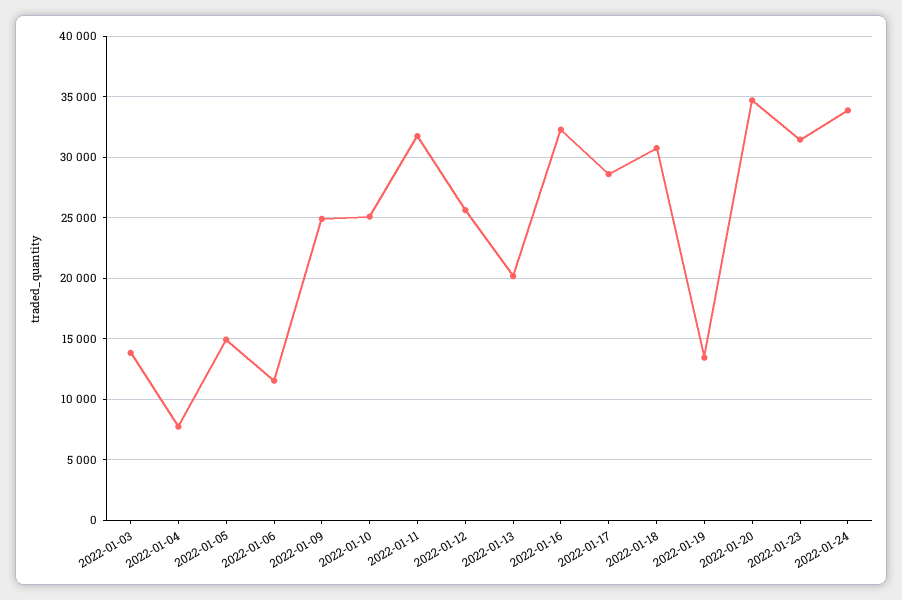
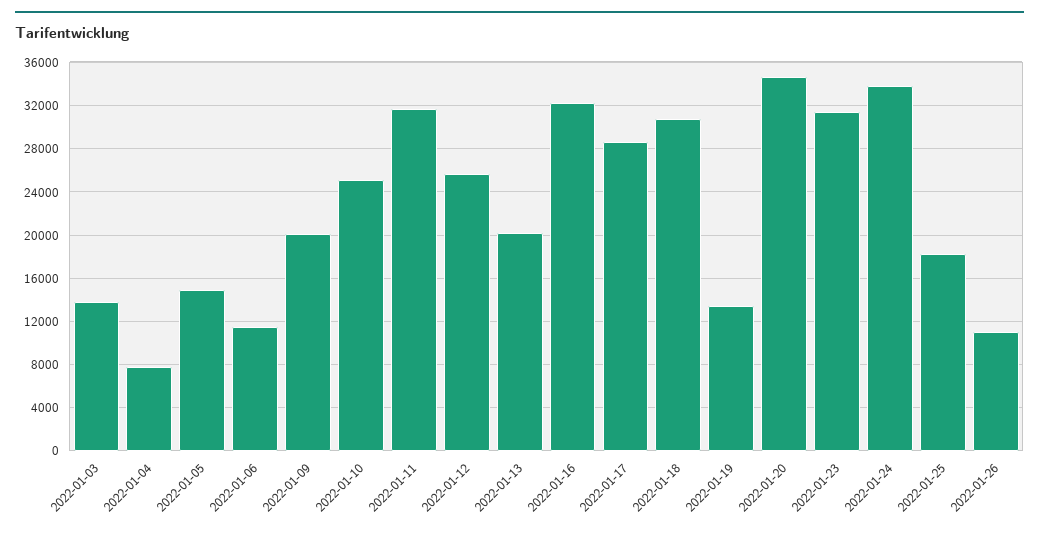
2022-01-09: 25000 -> 20000
2022-01-25: none -> 18000
2022-01-26: none -> 11000

